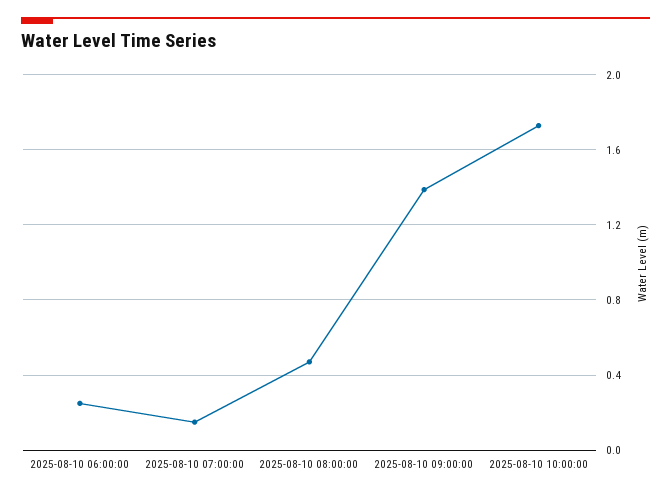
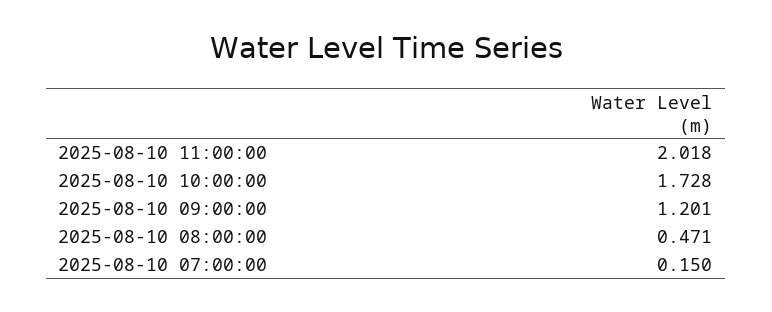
2025-08-10 06:00:00: 0.25 -> none
2025-08-10 09:00:00: 1.4 -> 1.201
2025-08-10 11:00:00: none -> 2.018

